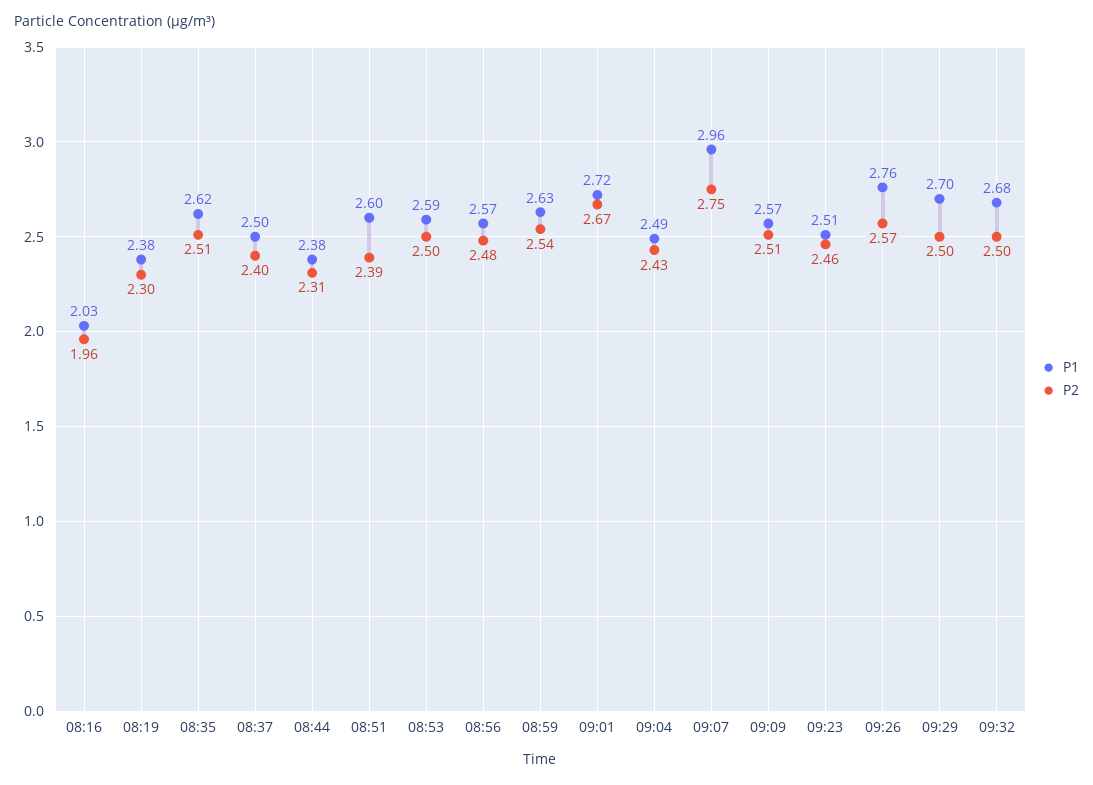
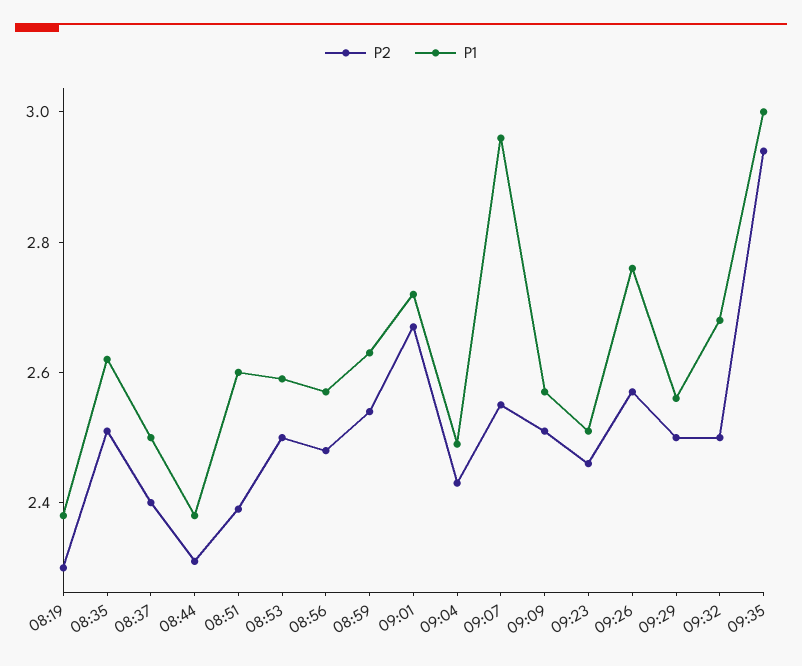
P1, 08:16: 2.03 -> none
P2, 08:16: 1.96 -> none
P2, 09:07: 2.75 -> 2.55
P1, 09:29: 2.7 -> 2.55
P2, 09:35: none -> 2.95
P1, 09:35: none -> 3

